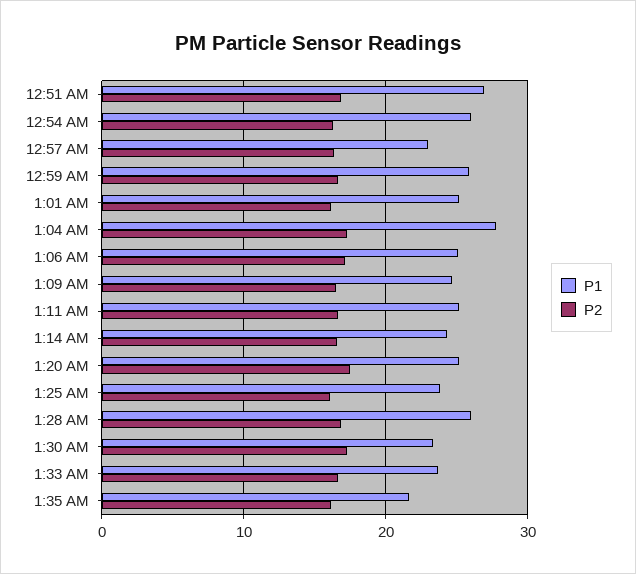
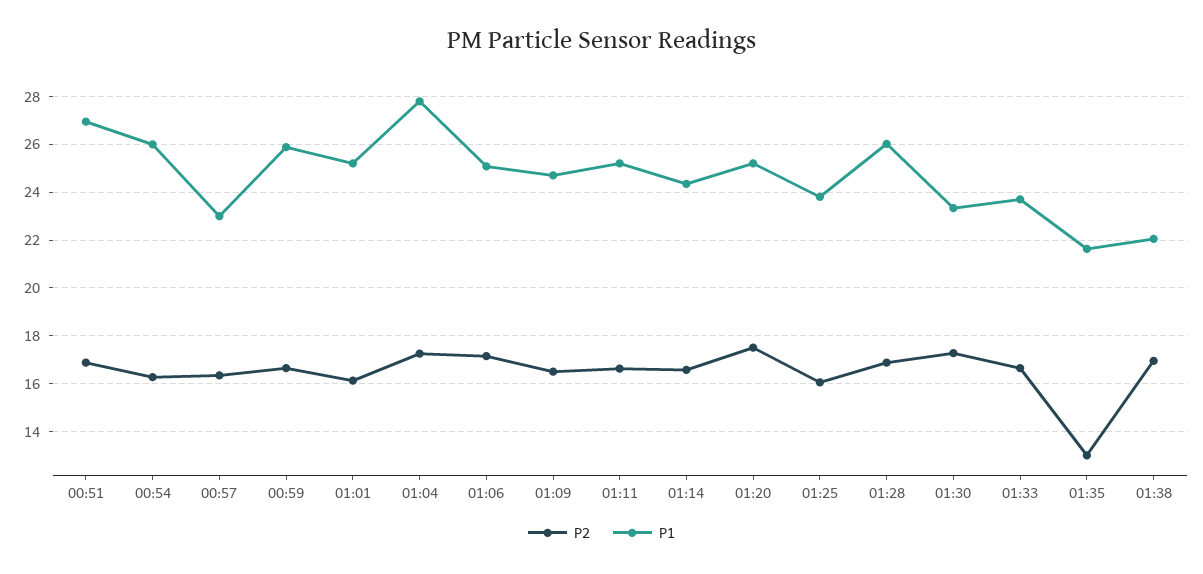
P2, 1:35 AM: 16 -> 13
P2, 01:38: none -> 17
P1, 01:38: none -> 22

